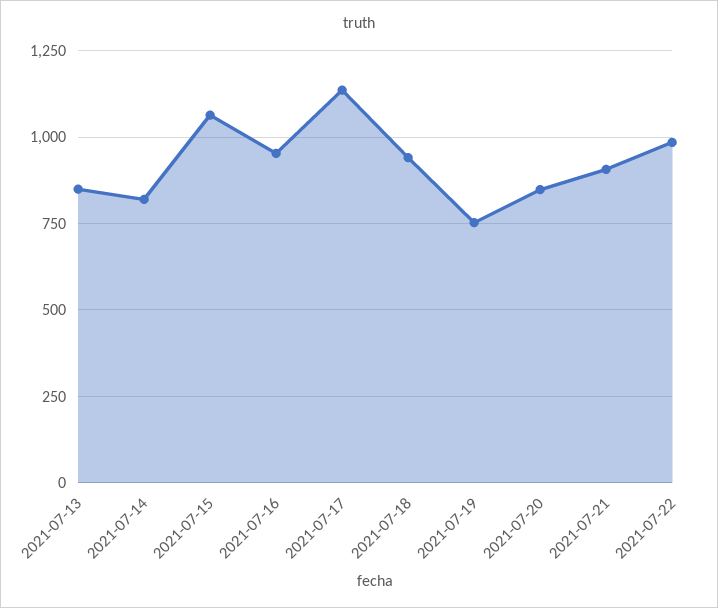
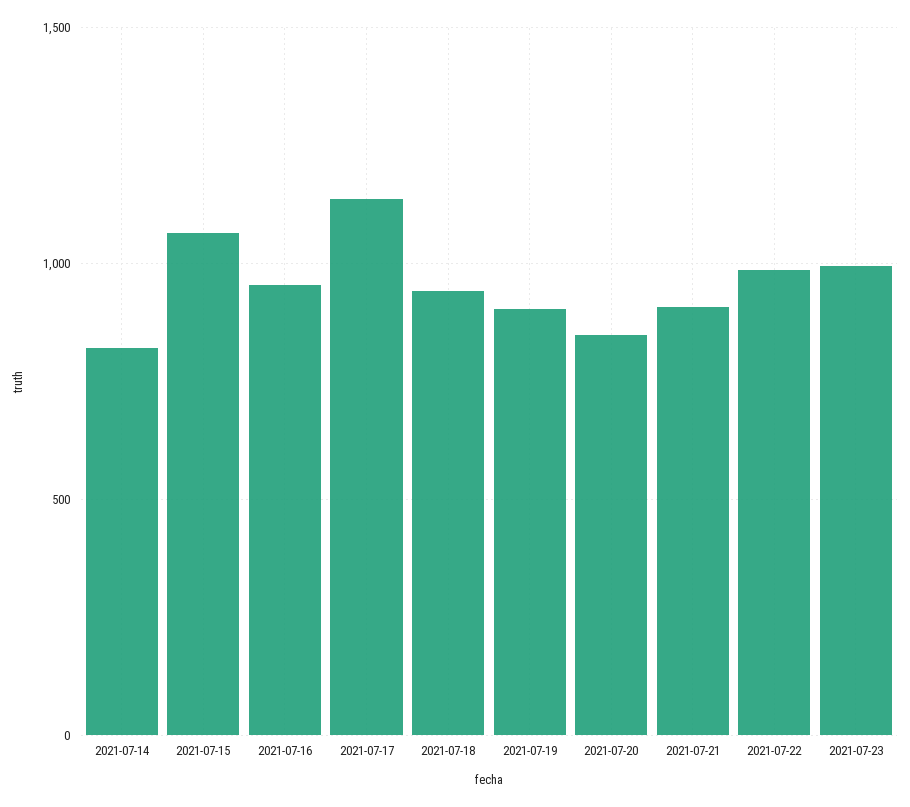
2021-07-13: 850 -> none
2021-07-19: 750 -> 900
2021-07-23: none -> 1000

